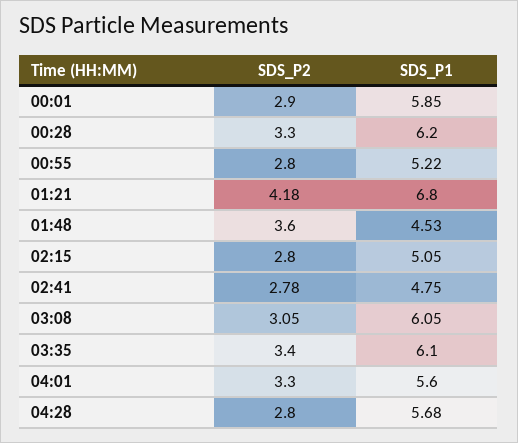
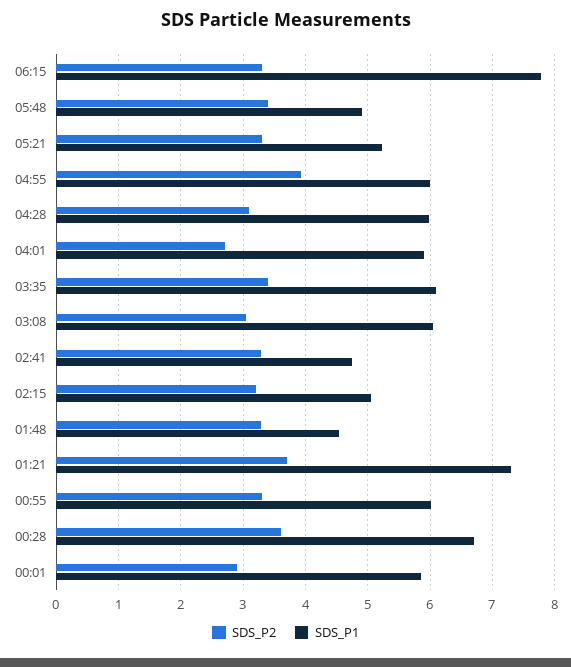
SDS_P2, 00:28: 3.3 -> 3.6
SDS_P1, 00:28: 6.2 -> 6.7
SDS_P2, 00:55: 2.8 -> 3.3
SDS_P1, 00:55: 5.22 -> 6
SDS_P2, 01:21: 4.18 -> 3.7
SDS_P1, 01:21: 6.8 -> 7.3
SDS_P2, 01:48: 3.6 -> 3.3
SDS_P2, 02:15: 2.8 -> 3.2
SDS_P2, 02:41: 2.78 -> 3.3
SDS_P2, 04:01: 3.3 -> 2.7
SDS_P1, 04:01: 5.6 -> 5.9
SDS_P2, 04:28: 2.8 -> 3.1
SDS_P1, 04:28: 5.68 -> 6
SDS_P2, 06:15: none -> 3.3
SDS_P1, 06:15: none -> 7.8
SDS_P2, 05:48: none -> 3.4
SDS_P1, 05:48: none -> 4.9
SDS_P2, 05:21: none -> 3.3
SDS_P1, 05:21: none -> 5.2
SDS_P2, 04:55: none -> 3.9
SDS_P1, 04:55: none -> 6

